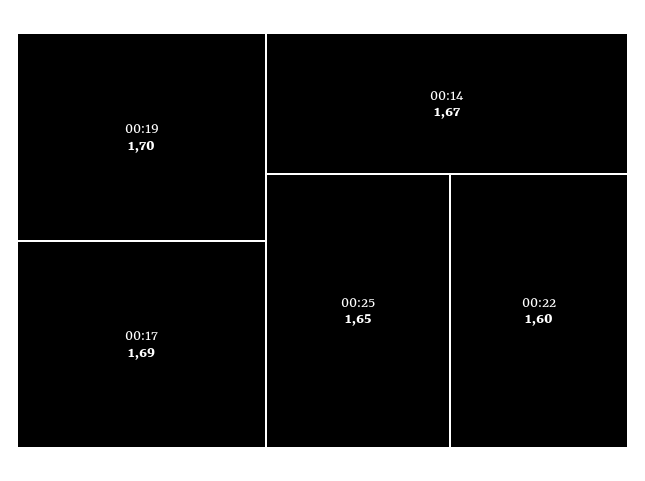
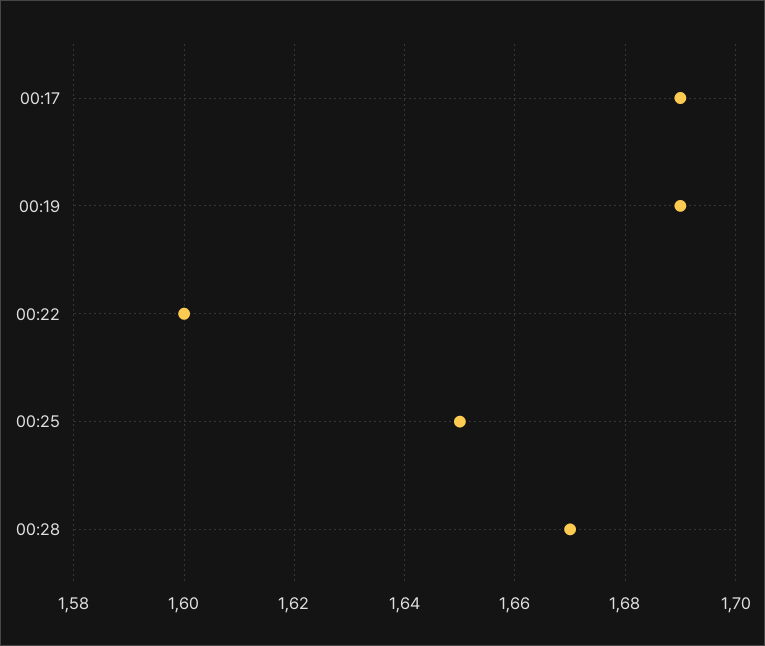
00:19: 1.7 -> 1.69
00:14: 1.67 -> none
00:28: none -> 1.67

